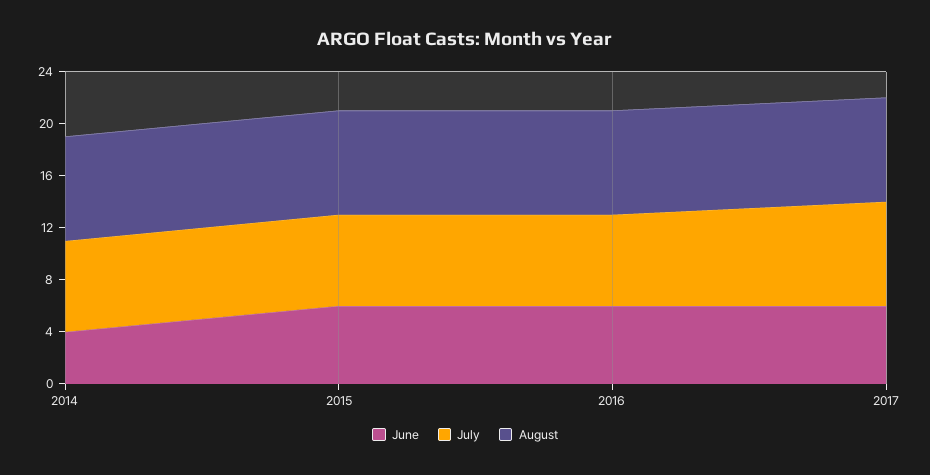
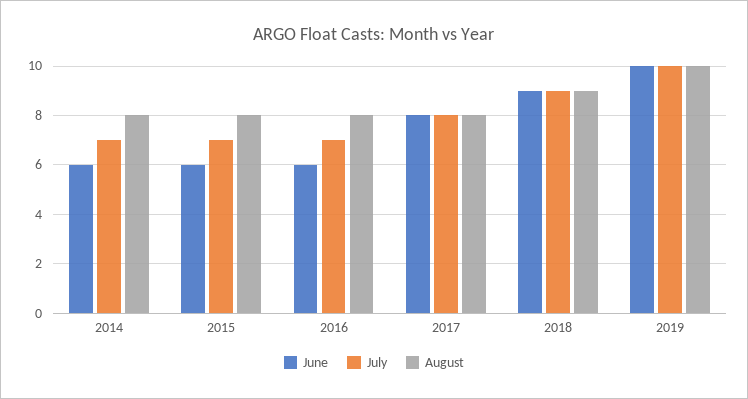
June, 2014: 4 -> 6
June, 2017: 6 -> 8
June, 2018: none -> 9
July, 2018: none -> 9
August, 2018: none -> 9
June, 2019: none -> 10
July, 2019: none -> 10
August, 2019: none -> 10

